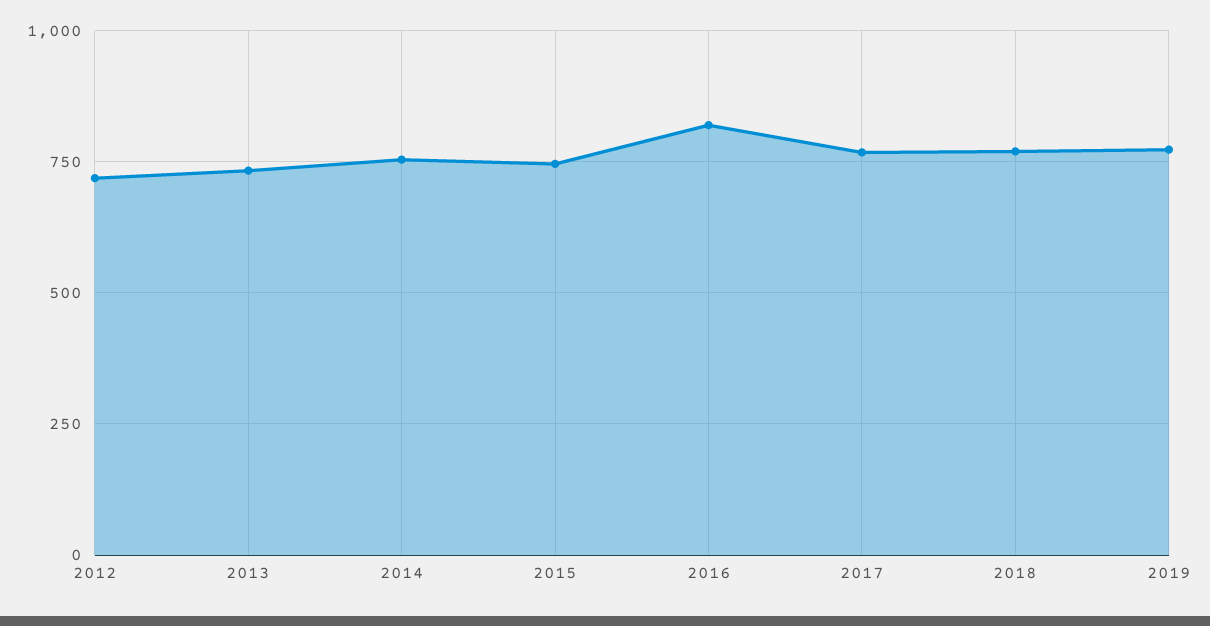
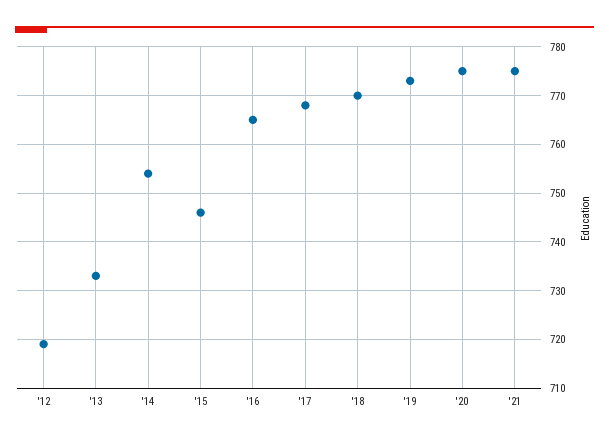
2016: 825 -> 765
'20: none -> 775
'21: none -> 775

